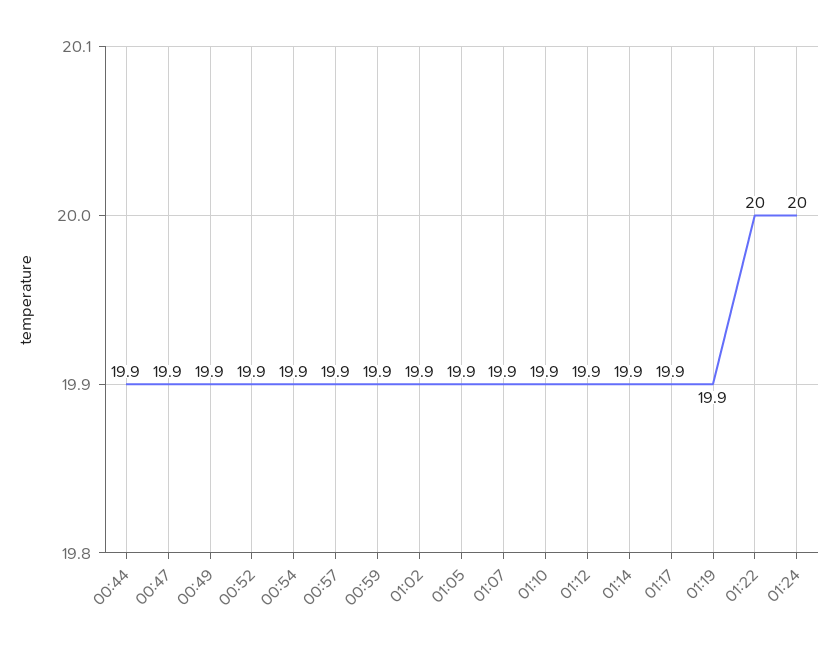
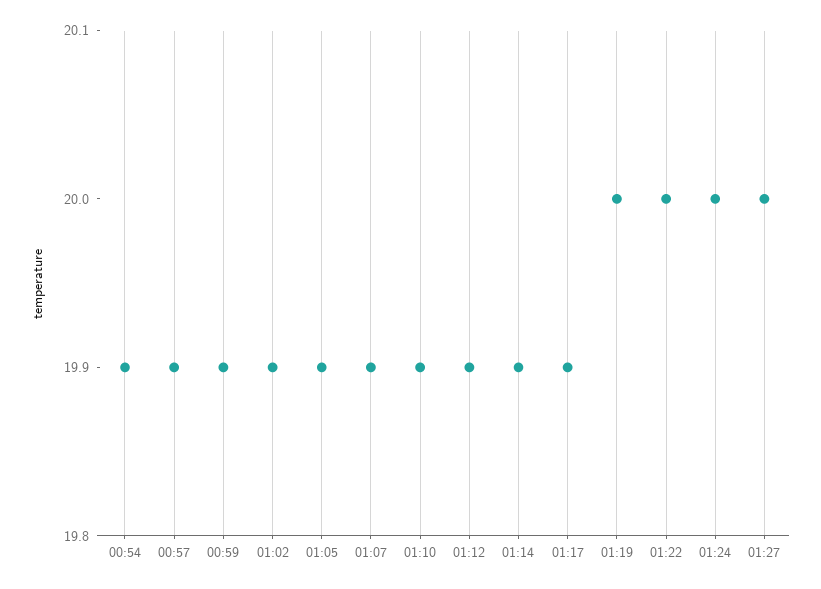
00:44: 19.9 -> none
00:47: 19.9 -> none
00:49: 19.9 -> none
00:52: 19.9 -> none
01:19: 19.9 -> 20
01:27: none -> 20

